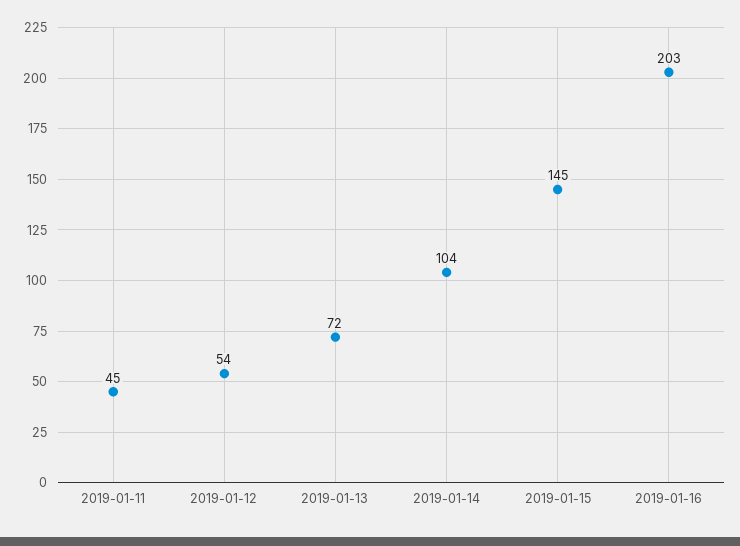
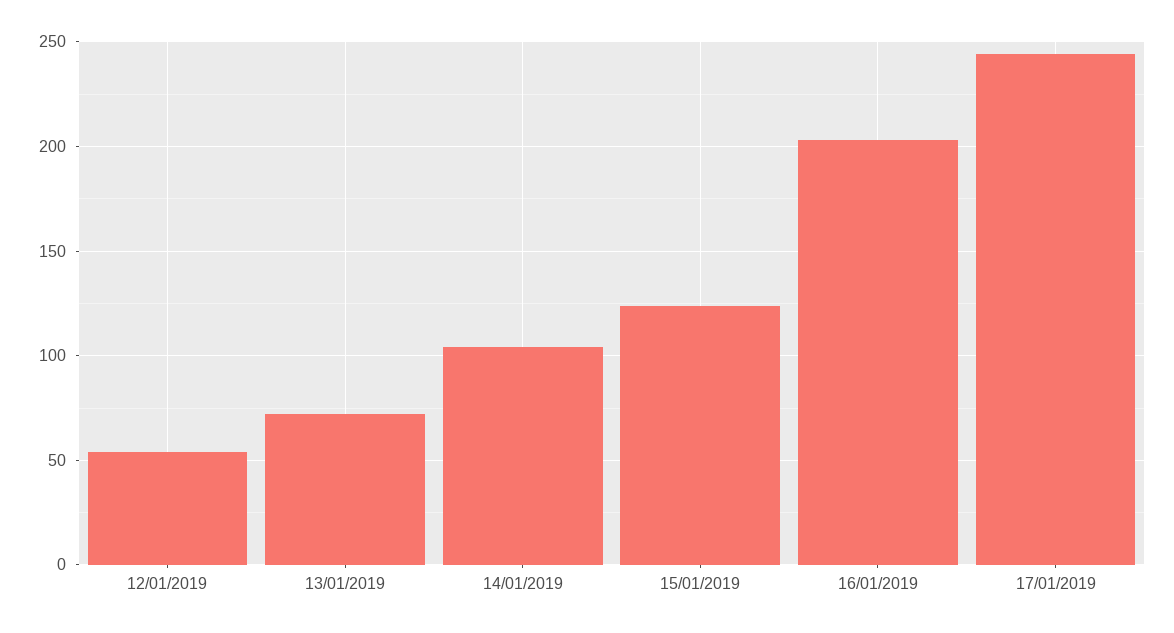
2019-01-11: 45 -> none
2019-01-15: 145 -> 125
17/01/2019: none -> 245

